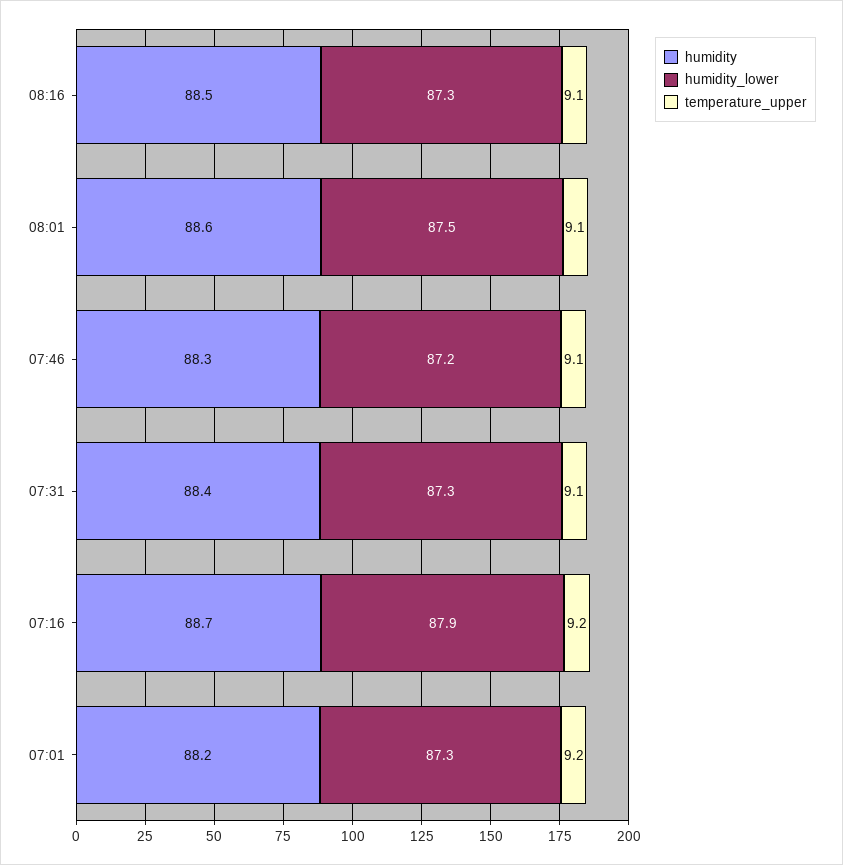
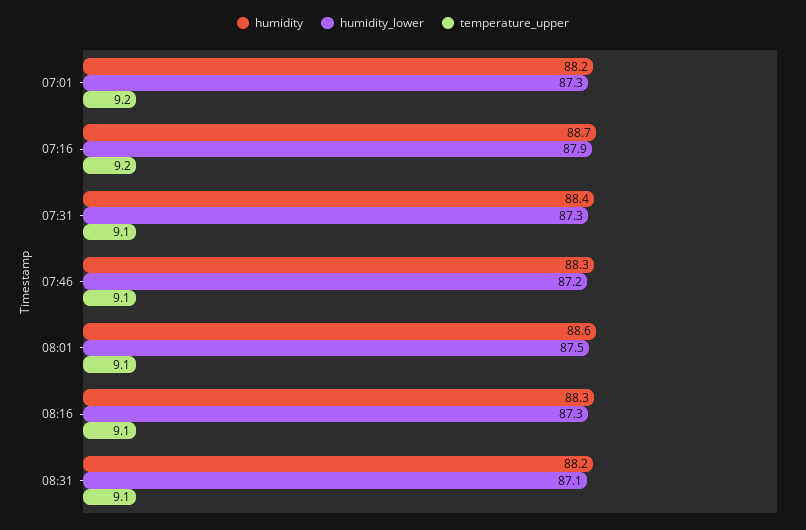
humidity, 08:16: 88.5 -> 88.3
humidity, 08:31: none -> 88.2
humidity_lower, 08:31: none -> 87.1
temperature_upper, 08:31: none -> 9.1

